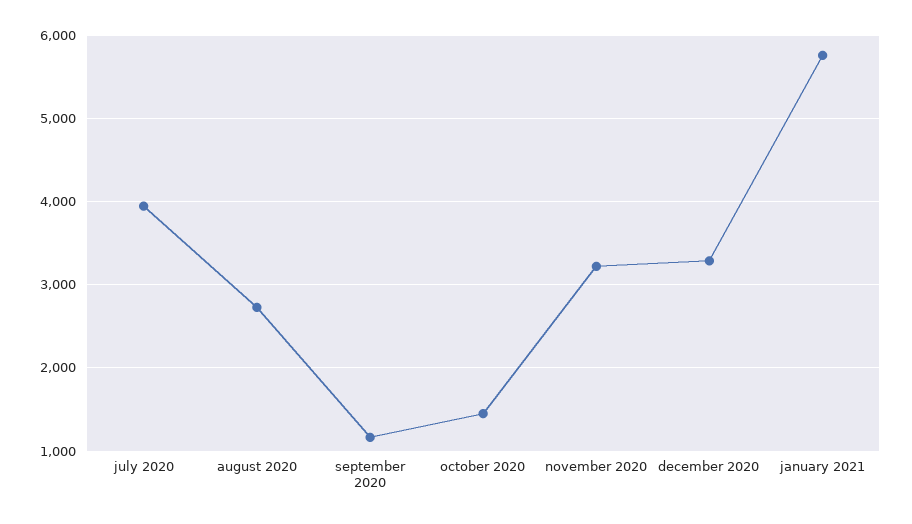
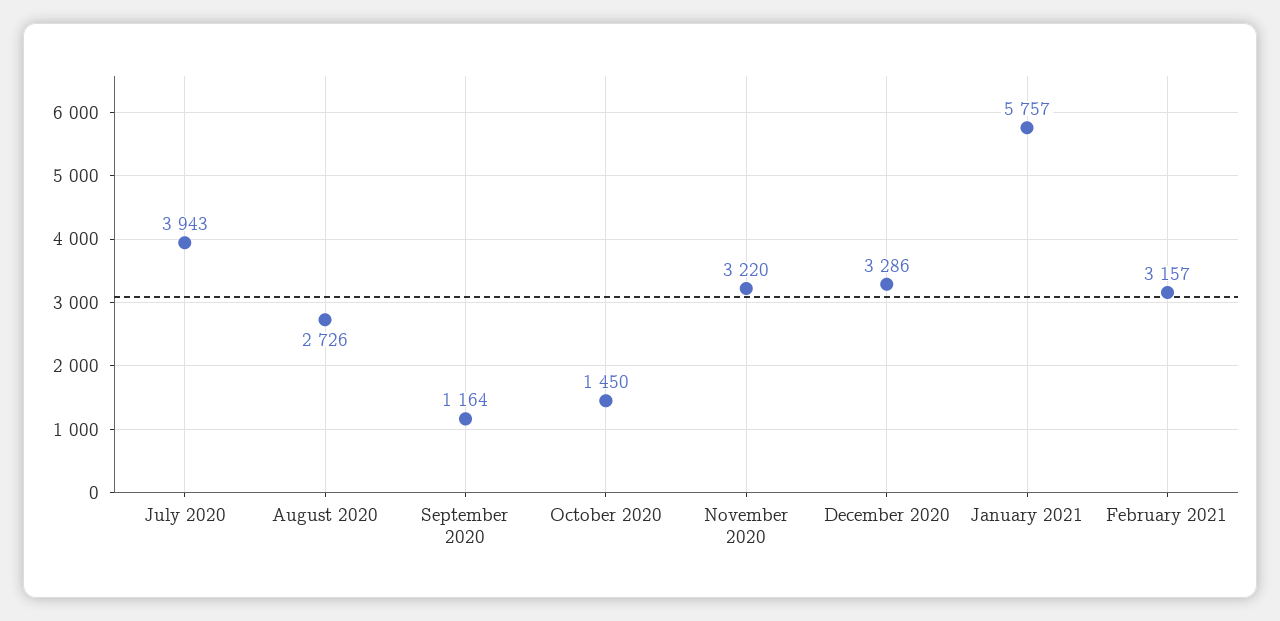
February 2021: none -> 3157

